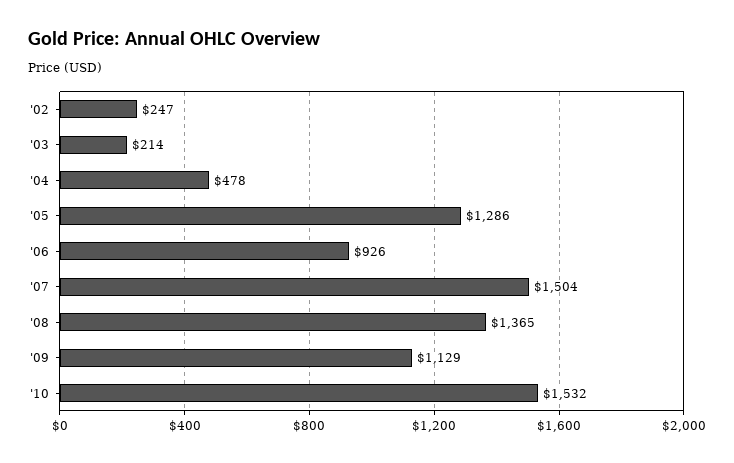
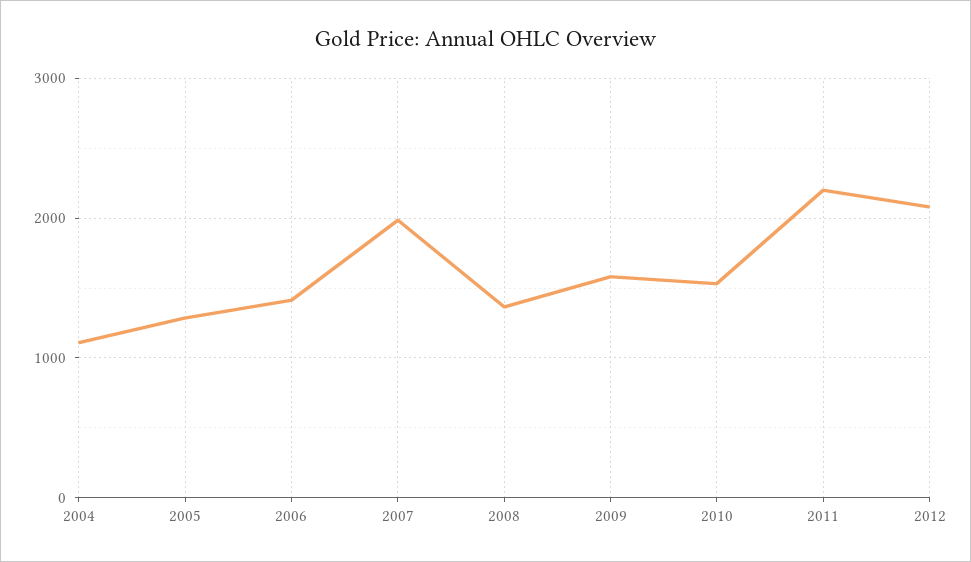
'02: 247 -> none
'03: 214 -> none
'04: 478 -> 1100
'06: 926 -> 1400
'07: 1504 -> 2000
'09: 1129 -> 1600
2011: none -> 2200
2012: none -> 2100

